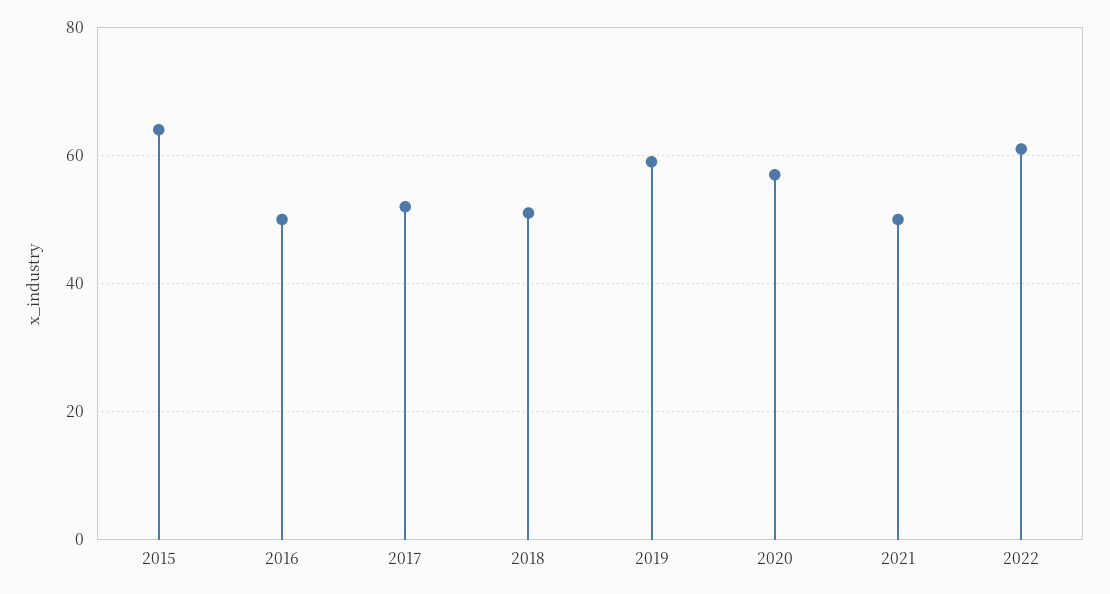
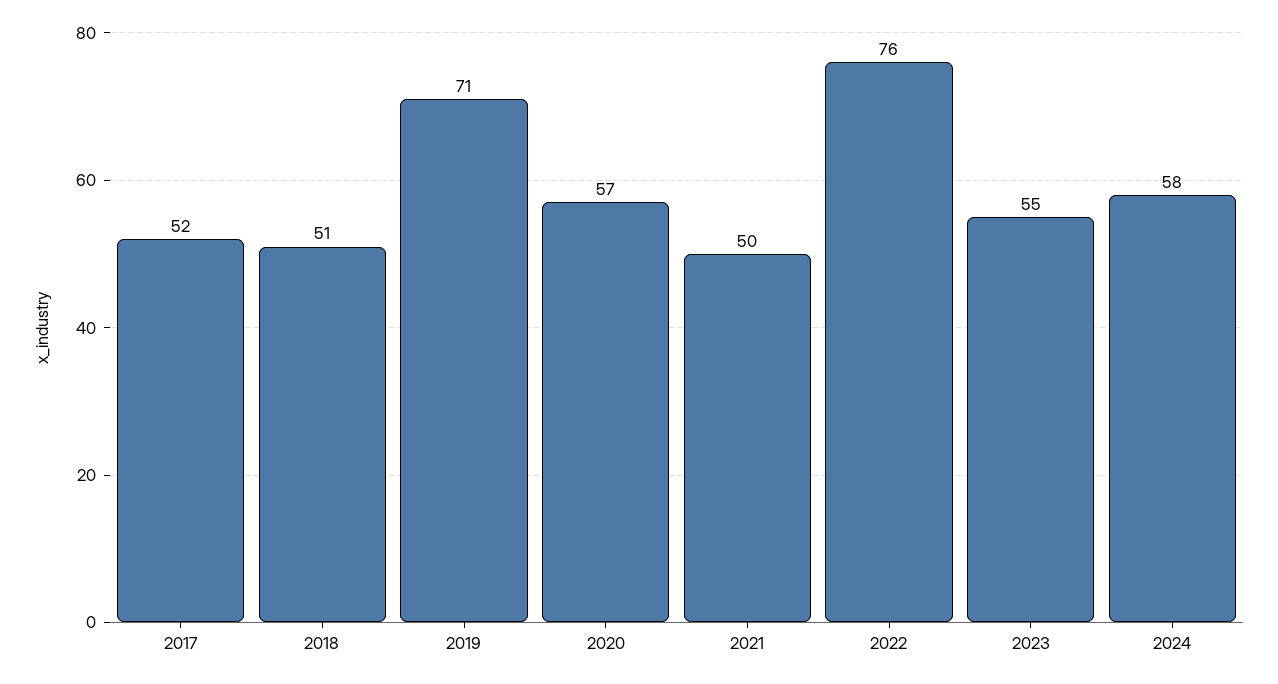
2015: 65 -> none
2016: 50 -> none
2019: 60 -> 71
2022: 60 -> 76
2023: none -> 55
2024: none -> 58

